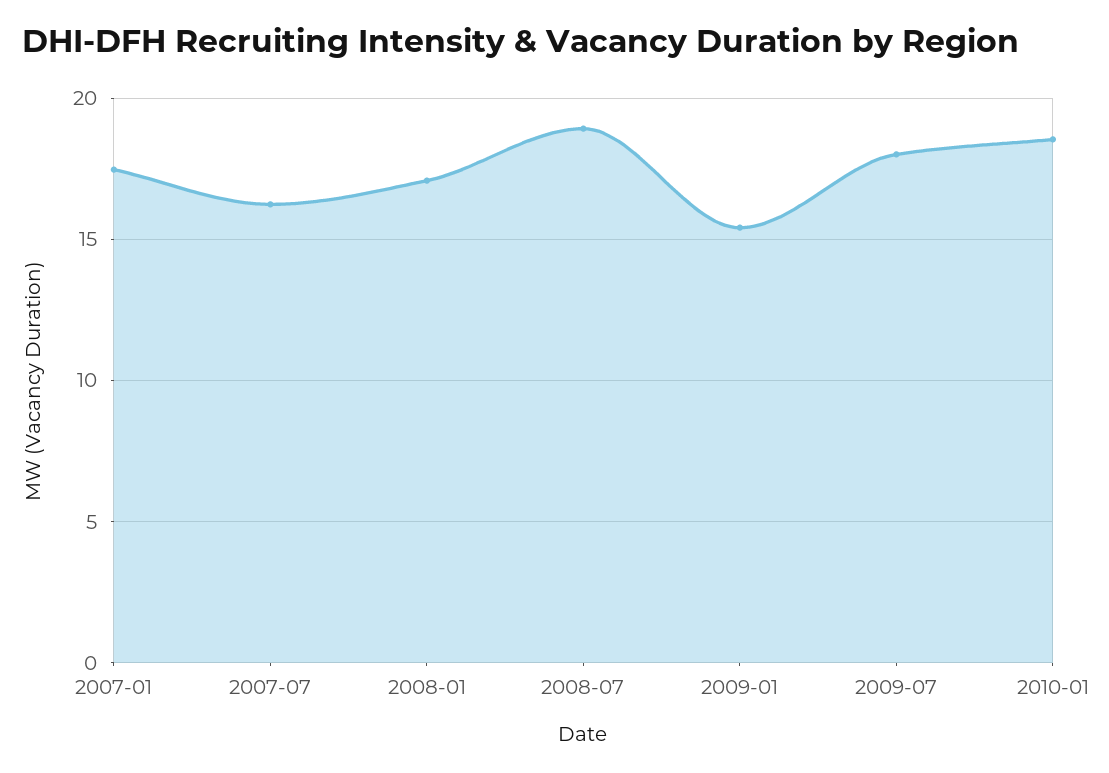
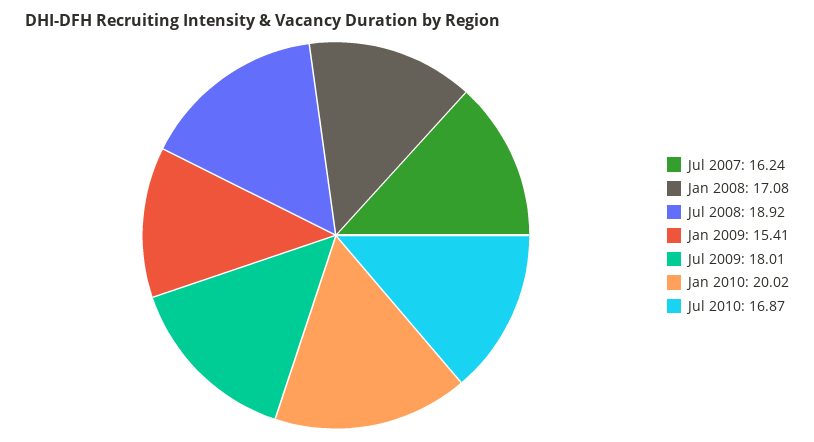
2007-01: 17.5 -> none
2010-01: 18.5 -> 20.02
Jul 2010: none -> 16.87

